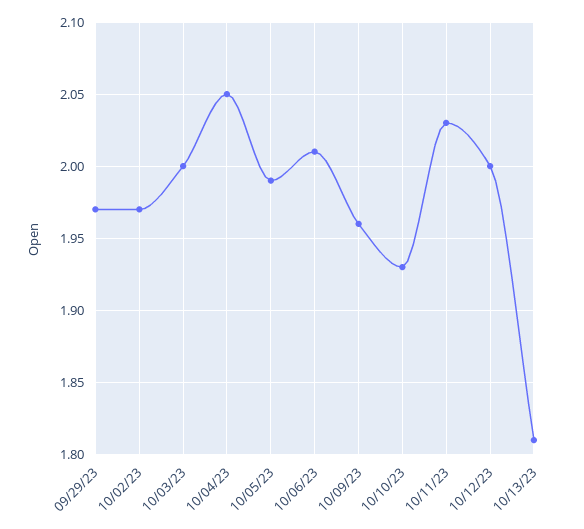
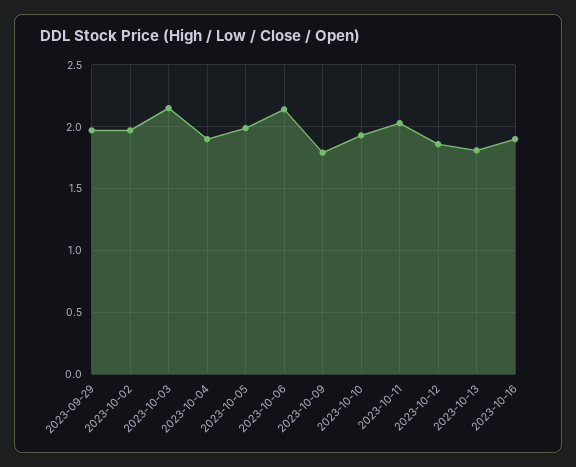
10/03/23: 2 -> 2.15
10/04/23: 2.05 -> 1.9
10/06/23: 2.01 -> 2.15
10/09/23: 1.96 -> 1.8
10/12/23: 2 -> 1.85
2023-10-16: none -> 1.9

